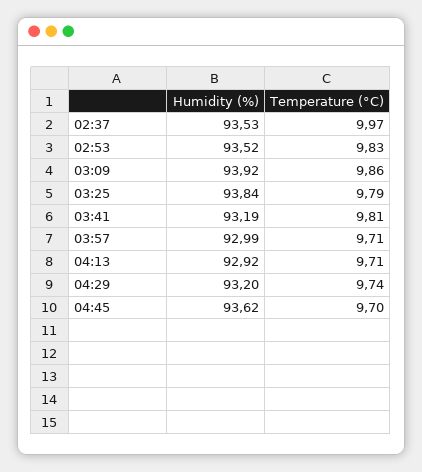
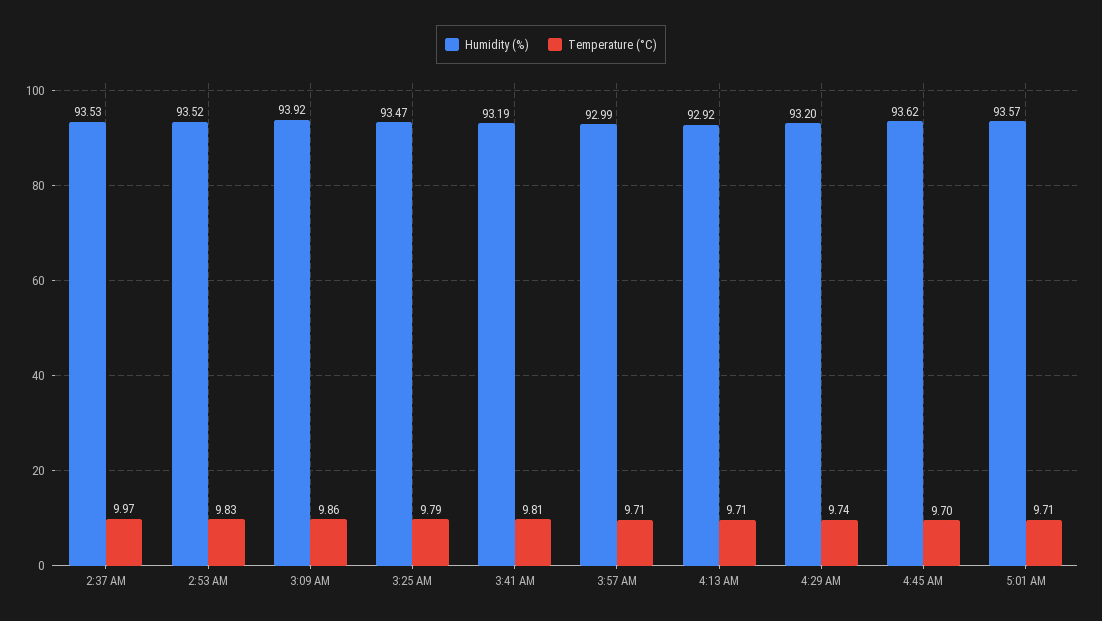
Humidity (%), 03:25: 93.84 -> 93.47
Humidity (%), 5:01 AM: none -> 93.57
Temperature (°C), 5:01 AM: none -> 9.71

